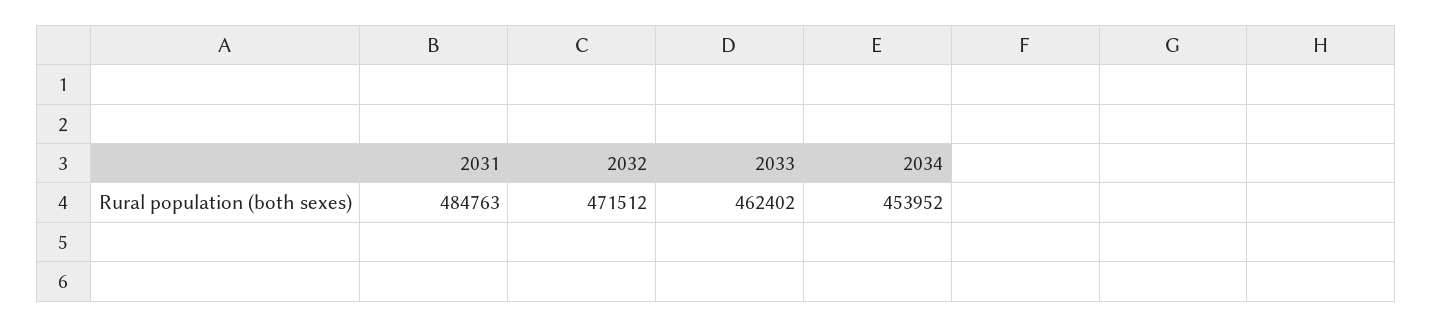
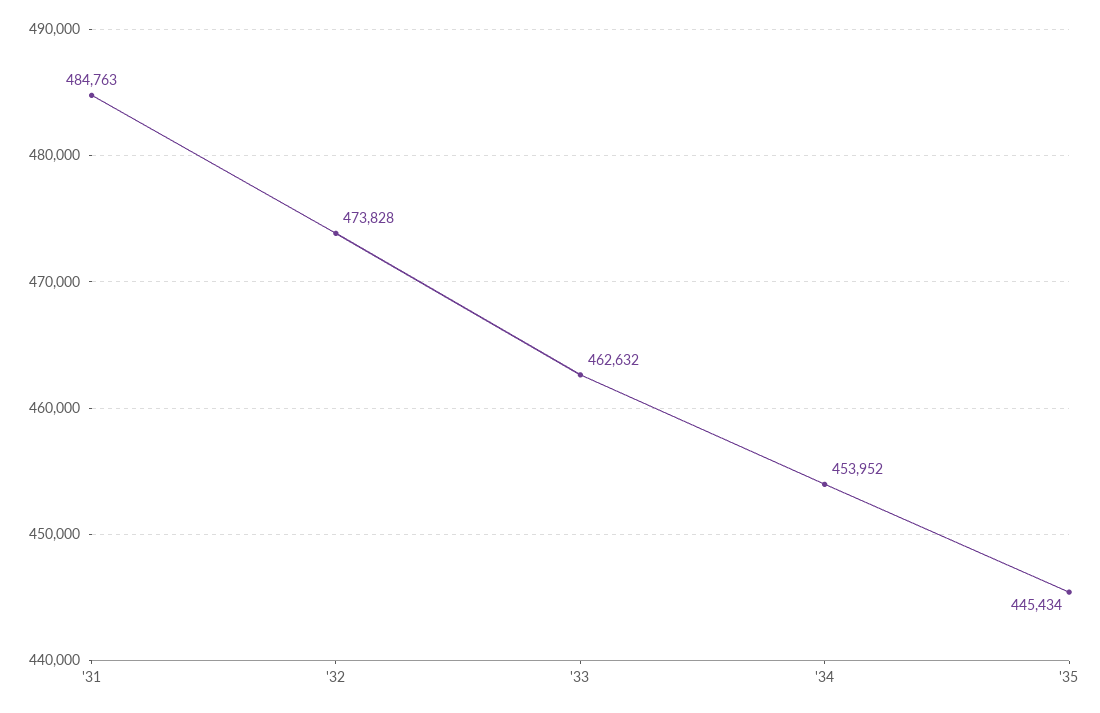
2032: 471512 -> 473828
2033: 462402 -> 462632
'35: none -> 445434

